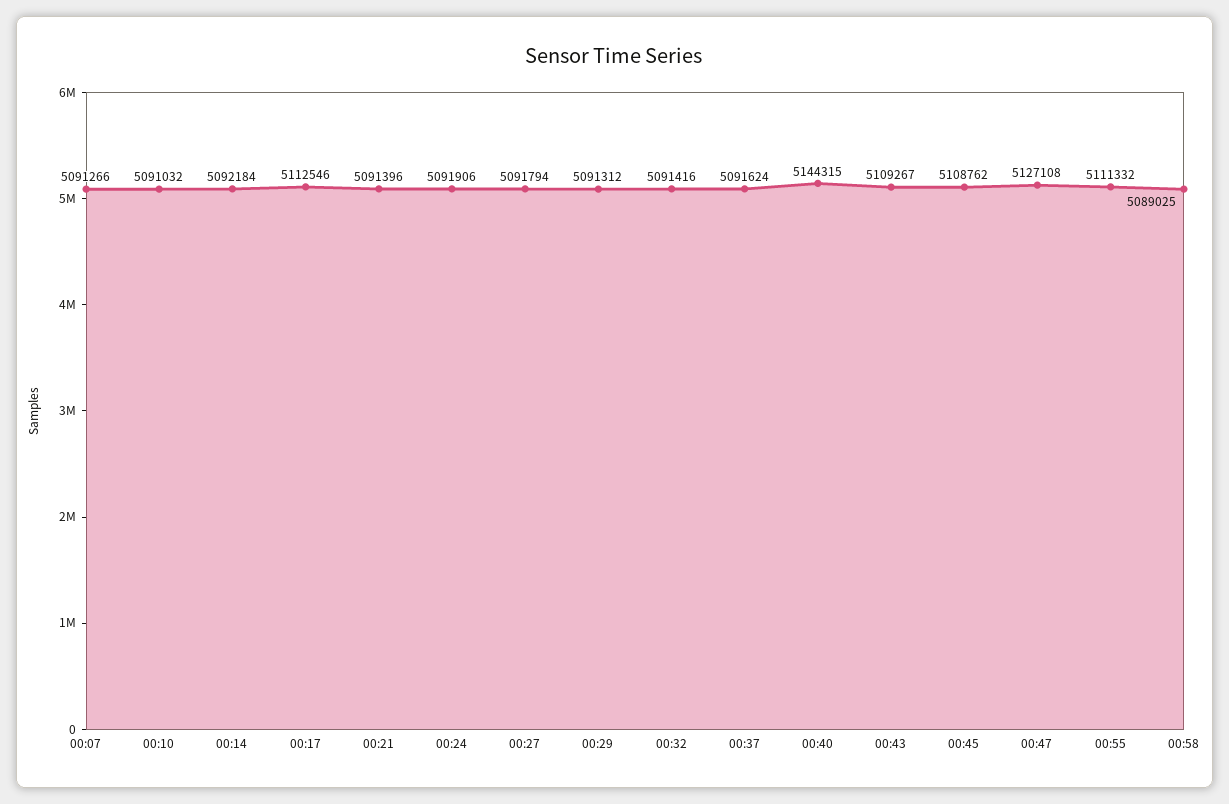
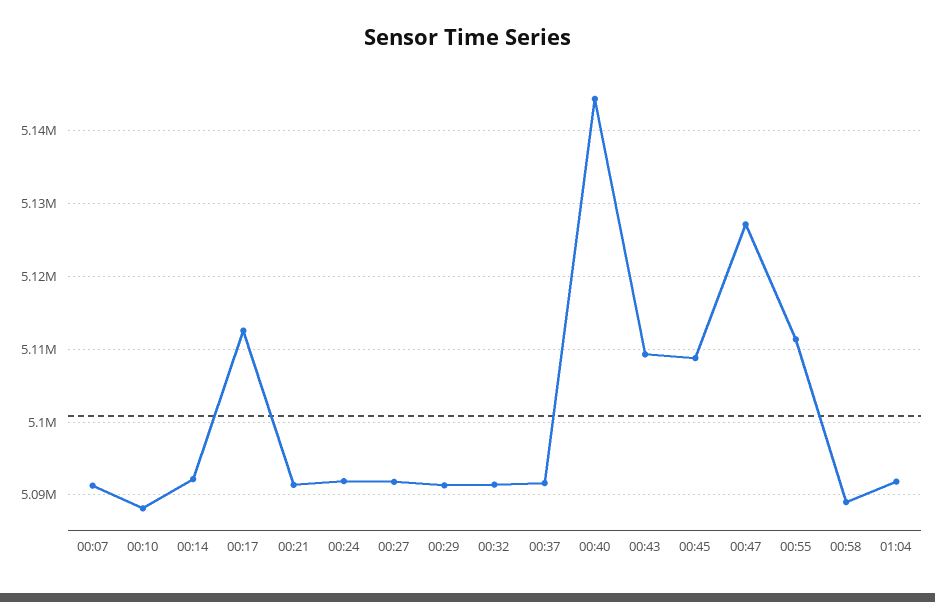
00:10: 5091032 -> 5088000
01:04: none -> 5092000

